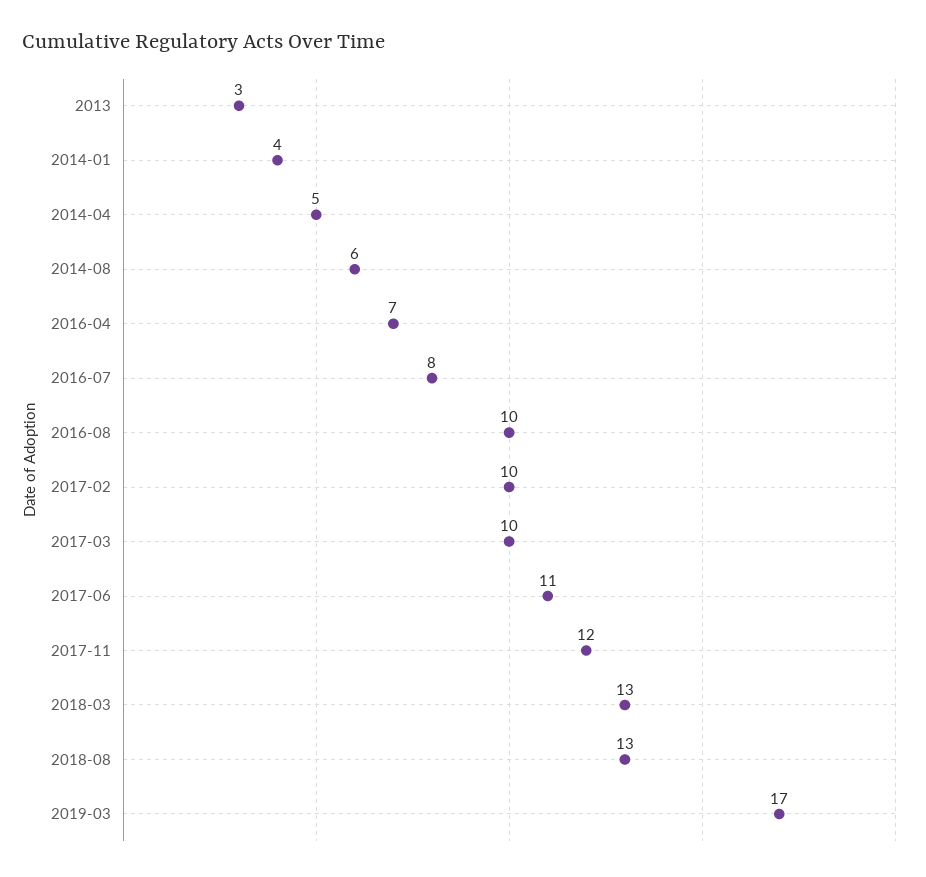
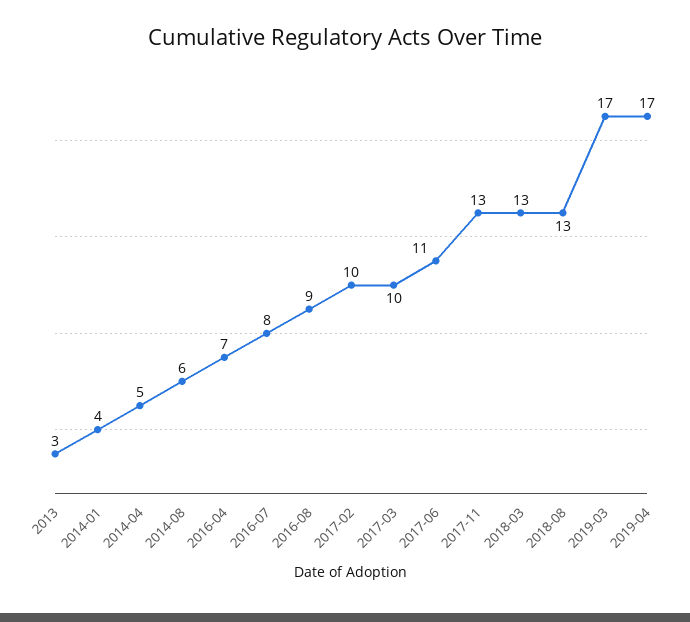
2016-08: 10 -> 9
2017-11: 12 -> 13
2019-04: none -> 17

